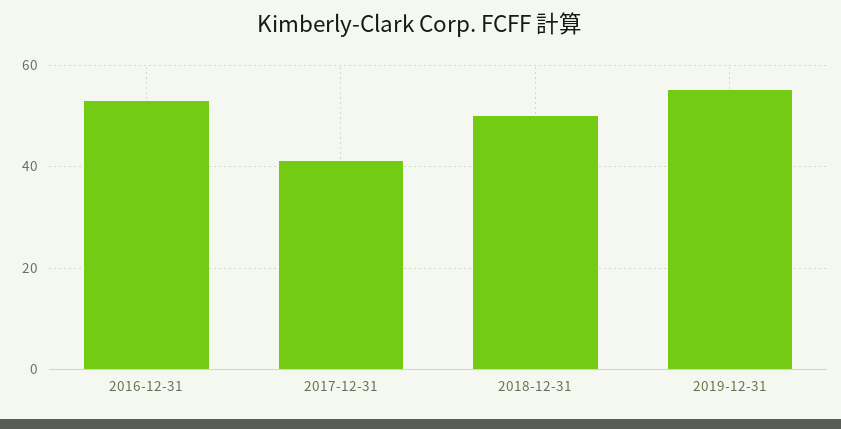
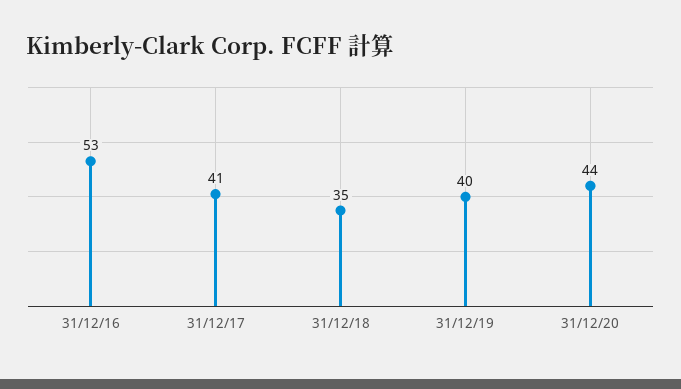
2018-12-31: 50 -> 35
2019-12-31: 55 -> 40
31/12/20: none -> 44

